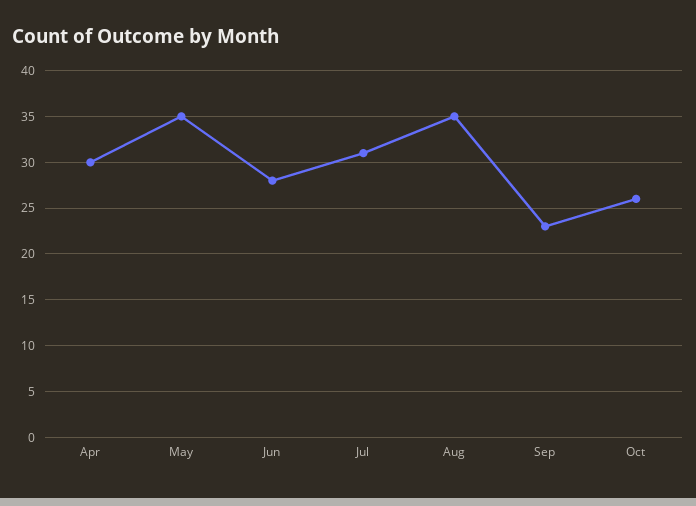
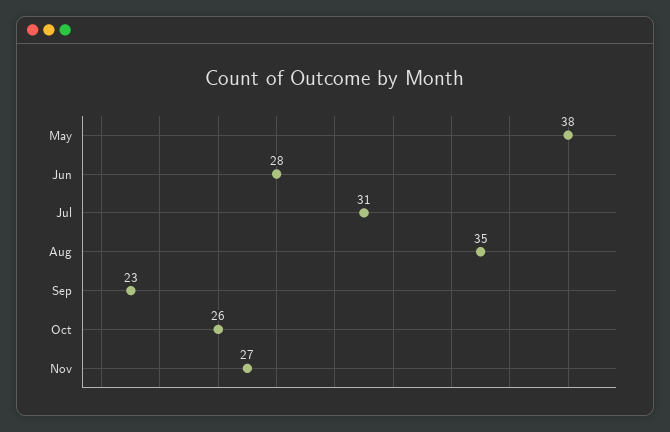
Apr: 30 -> none
May: 35 -> 38
Nov: none -> 27

